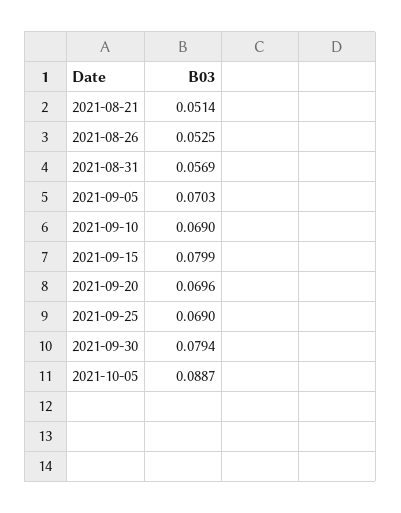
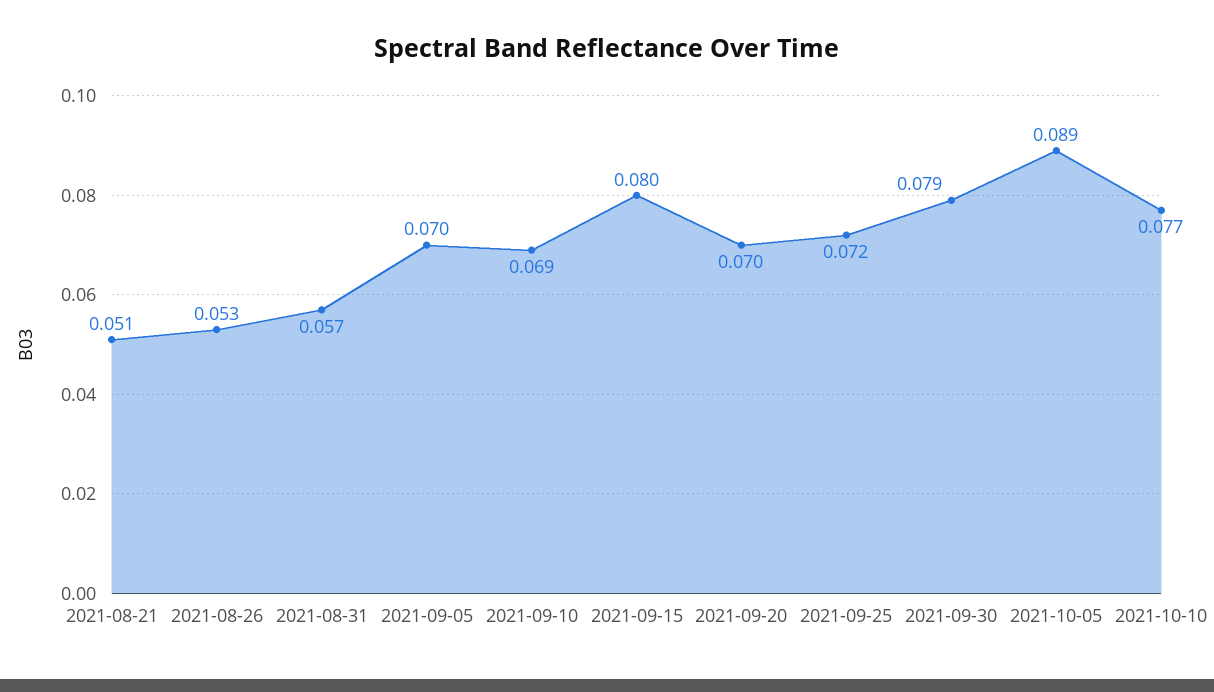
2021-09-25: 0.069 -> 0.072
2021-10-10: none -> 0.077

